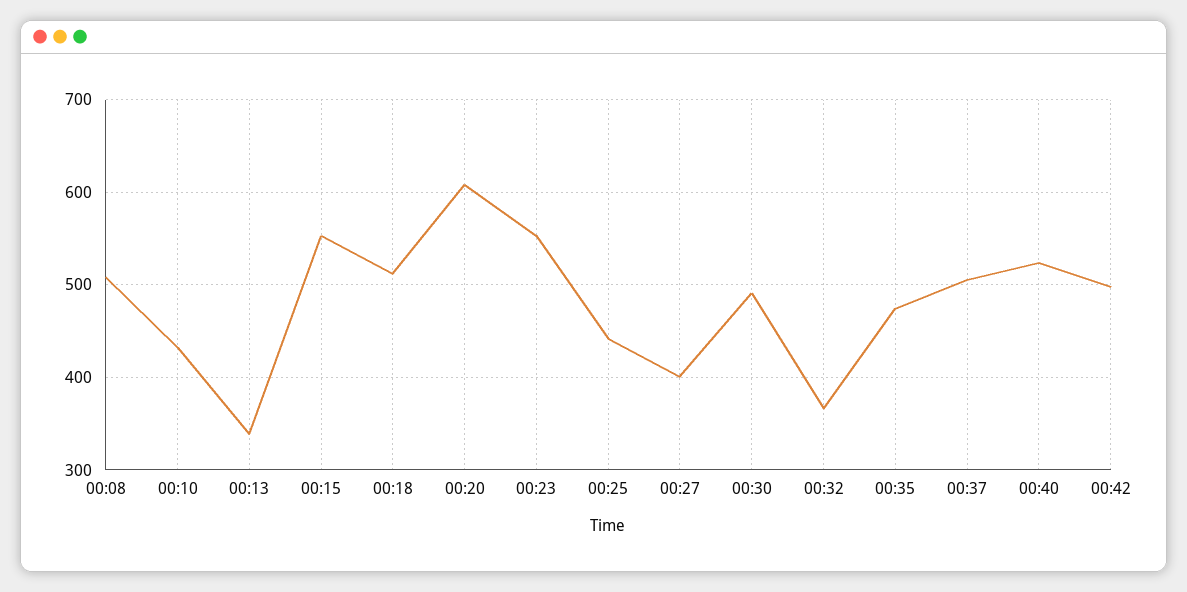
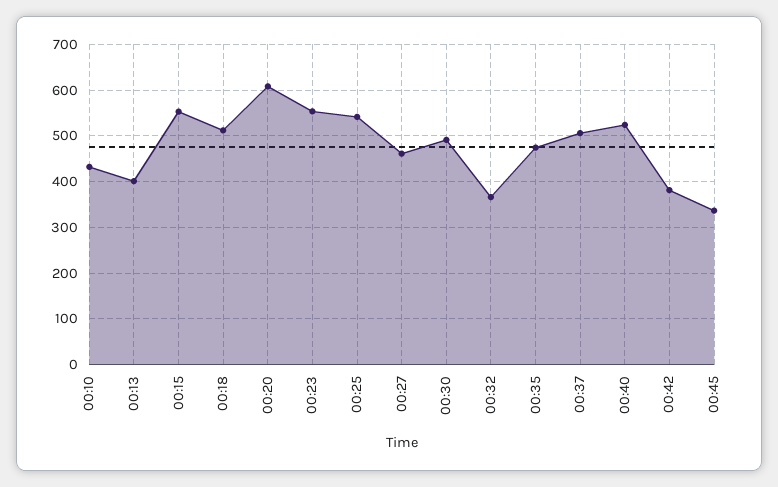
00:08: 510 -> none
00:13: 340 -> 400
00:25: 440 -> 540
00:27: 400 -> 460
00:42: 500 -> 380
00:45: none -> 340

